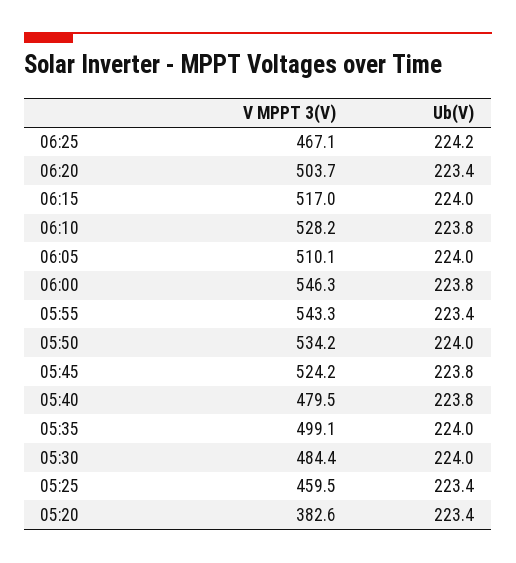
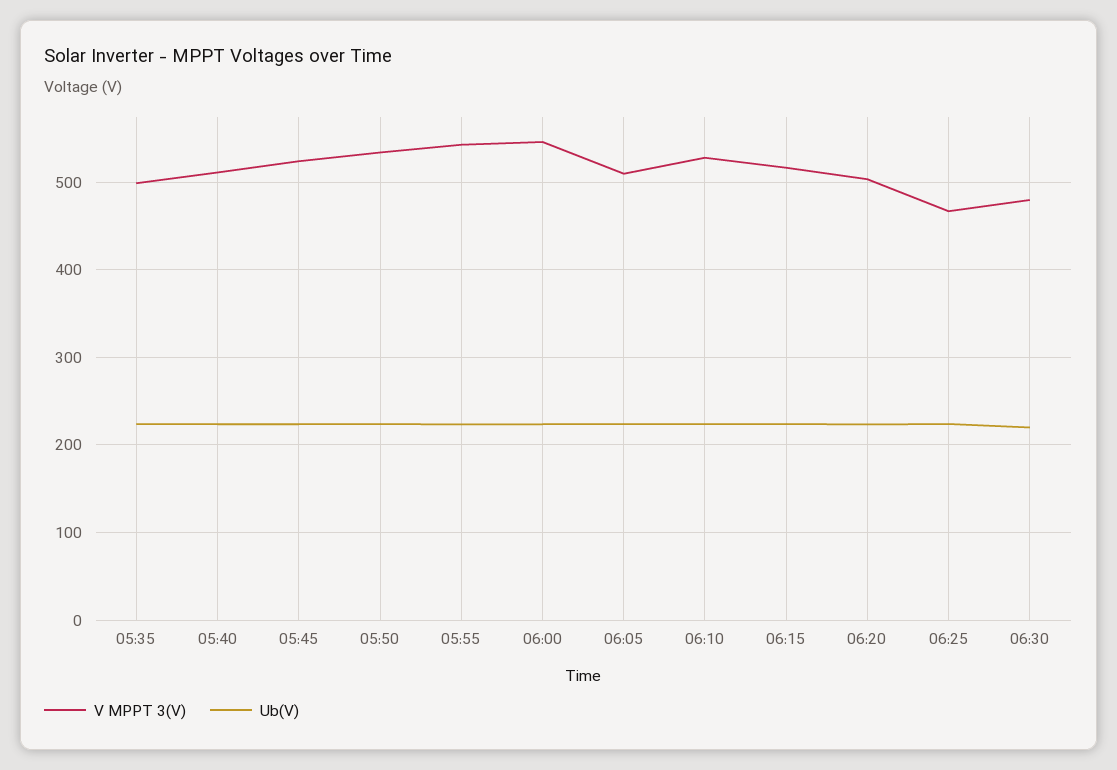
V MPPT 3(V), 05:40: 479.5 -> 510
V MPPT 3(V), 05:30: 484.4 -> none
Ub(V), 05:30: 224 -> none
V MPPT 3(V), 05:25: 459.5 -> none
Ub(V), 05:25: 223.4 -> none
V MPPT 3(V), 05:20: 382.6 -> none
Ub(V), 05:20: 223.4 -> none
V MPPT 3(V), 06:30: none -> 480
Ub(V), 06:30: none -> 220

